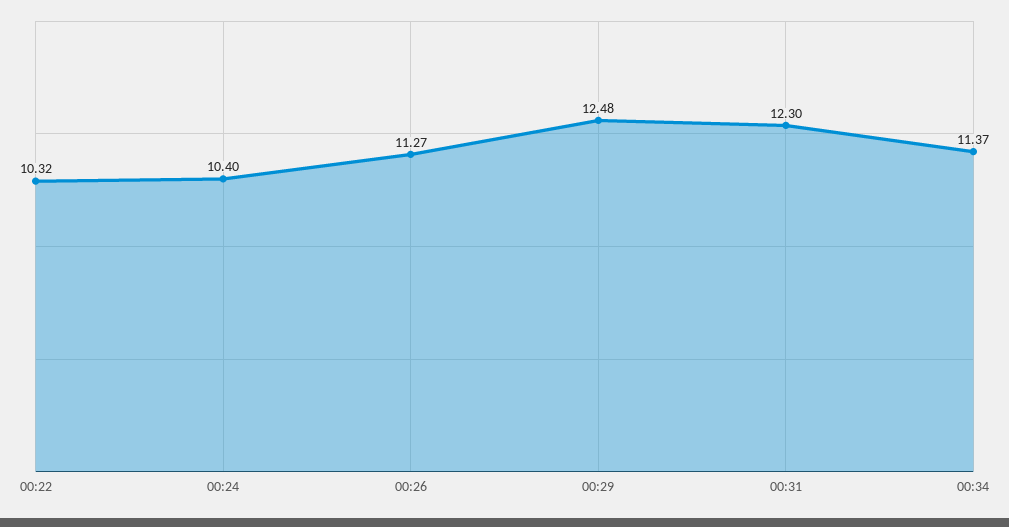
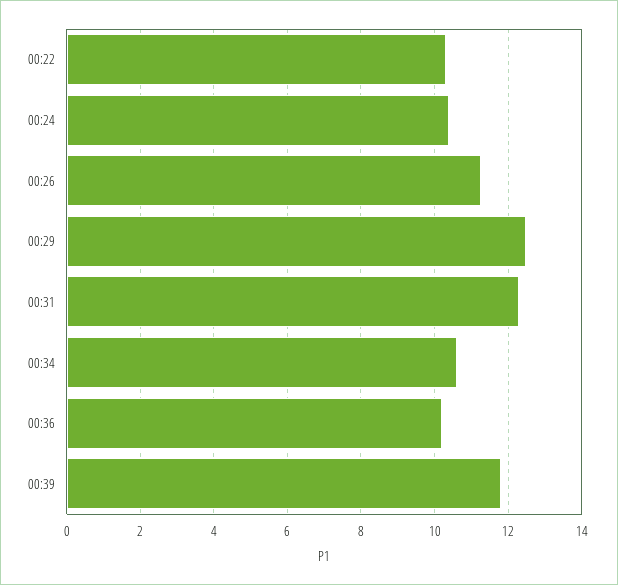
00:34: 11.37 -> 10.6
00:36: none -> 10.2
00:39: none -> 11.8

